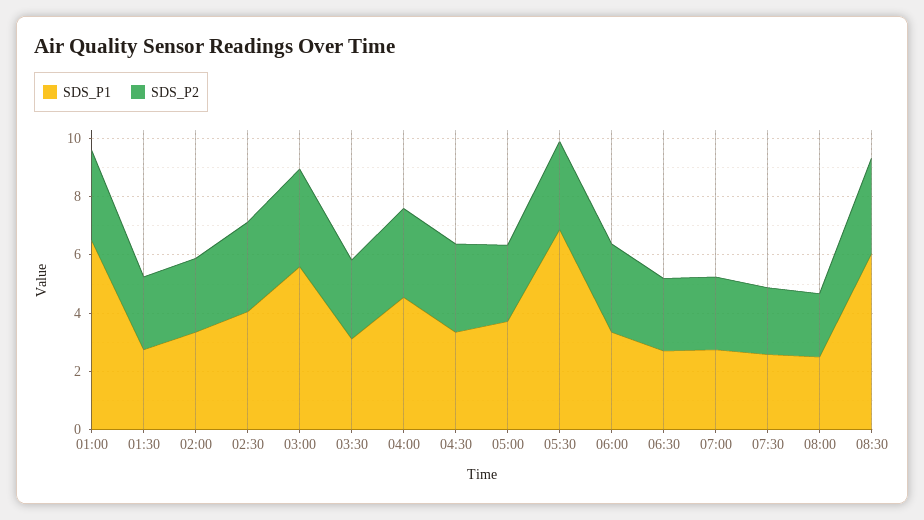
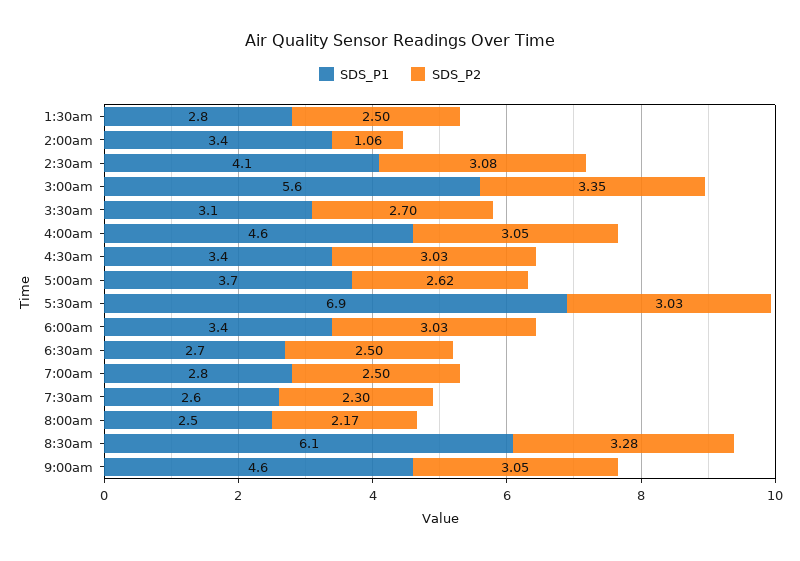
SDS_P1, 01:00: 6.5 -> none
SDS_P2, 01:00: 3 -> none
SDS_P2, 02:00: 2.5 -> 1.06
SDS_P1, 9:00am: none -> 4.6
SDS_P2, 9:00am: none -> 3.05

